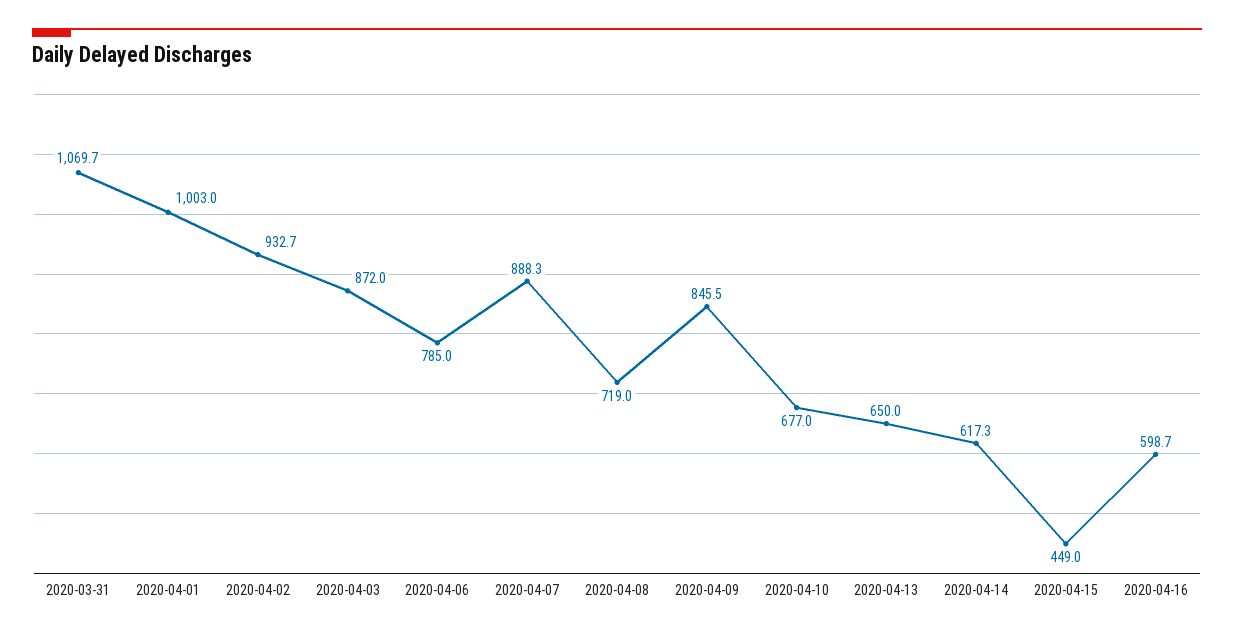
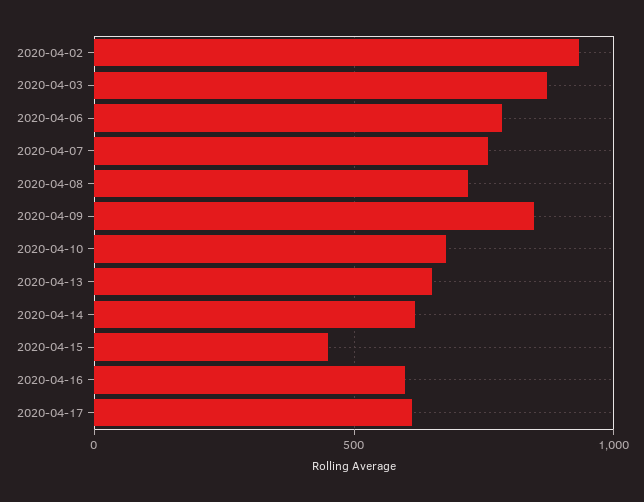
2020-03-31: 1069.7 -> none
2020-04-01: 1003 -> none
2020-04-07: 888.3 -> 750
2020-04-17: none -> 600

